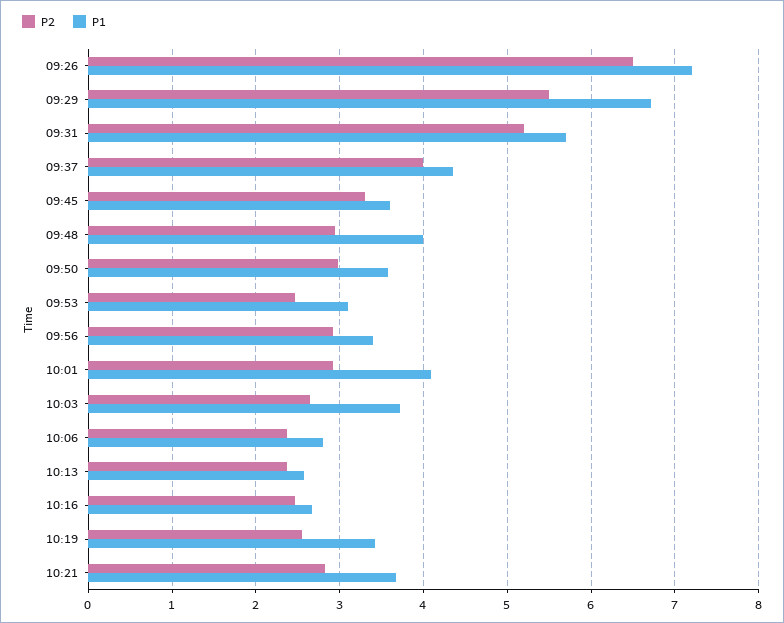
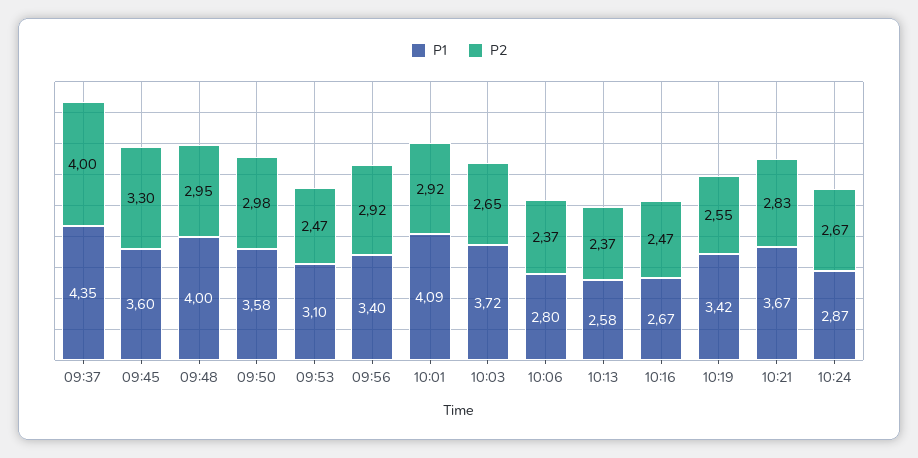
P2, 09:26: 6.5 -> none
P1, 09:26: 7.2 -> none
P2, 09:29: 5.5 -> none
P1, 09:29: 6.7 -> none
P2, 09:31: 5.2 -> none
P1, 09:31: 5.7 -> none
P1, 10:24: none -> 2.87
P2, 10:24: none -> 2.67

